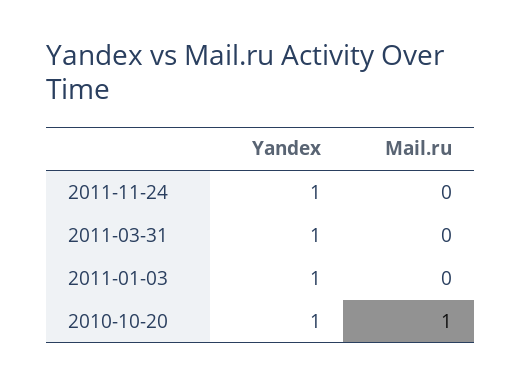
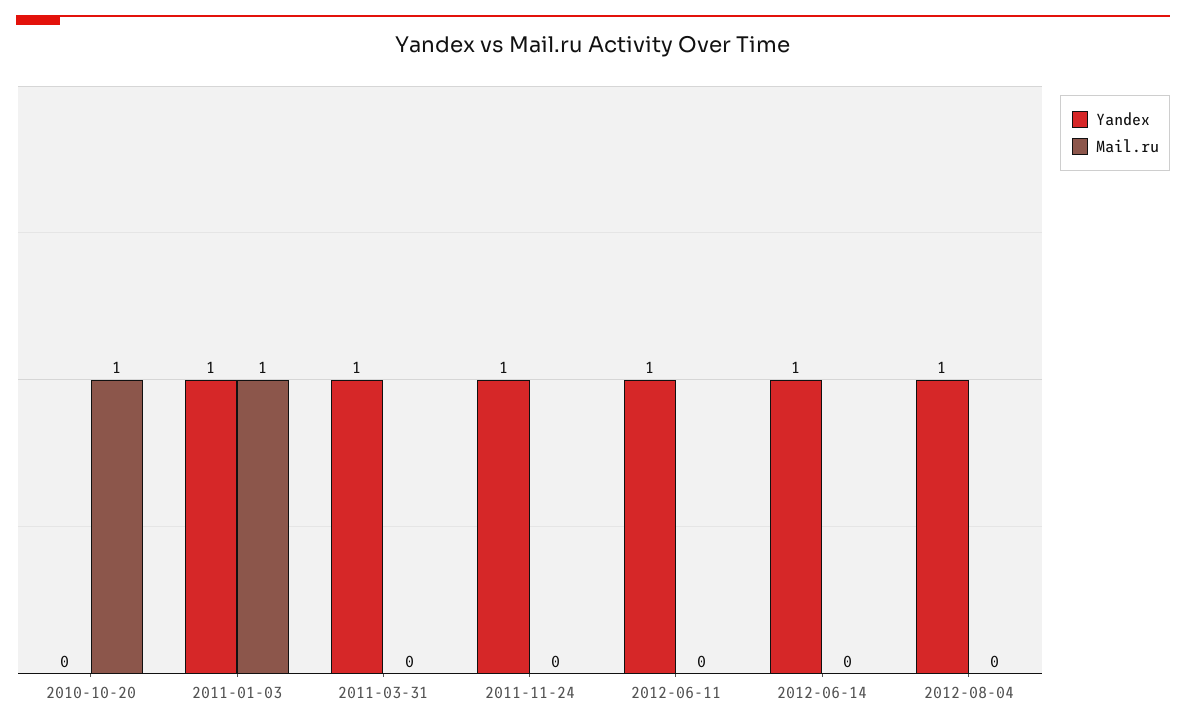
Mail.ru, 2011-01-03: 0 -> 1
Yandex, 2010-10-20: 1 -> 0
Yandex, 2012-06-11: none -> 1
Mail.ru, 2012-06-11: none -> 0
Yandex, 2012-06-14: none -> 1
Mail.ru, 2012-06-14: none -> 0
Yandex, 2012-08-04: none -> 1
Mail.ru, 2012-08-04: none -> 0

